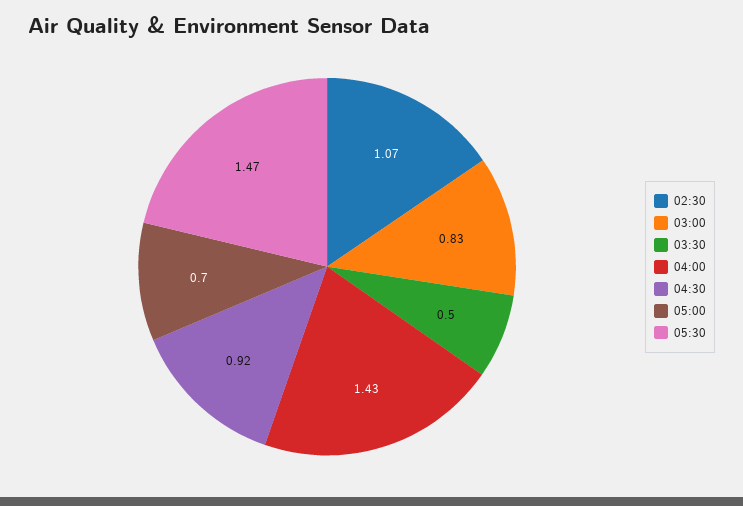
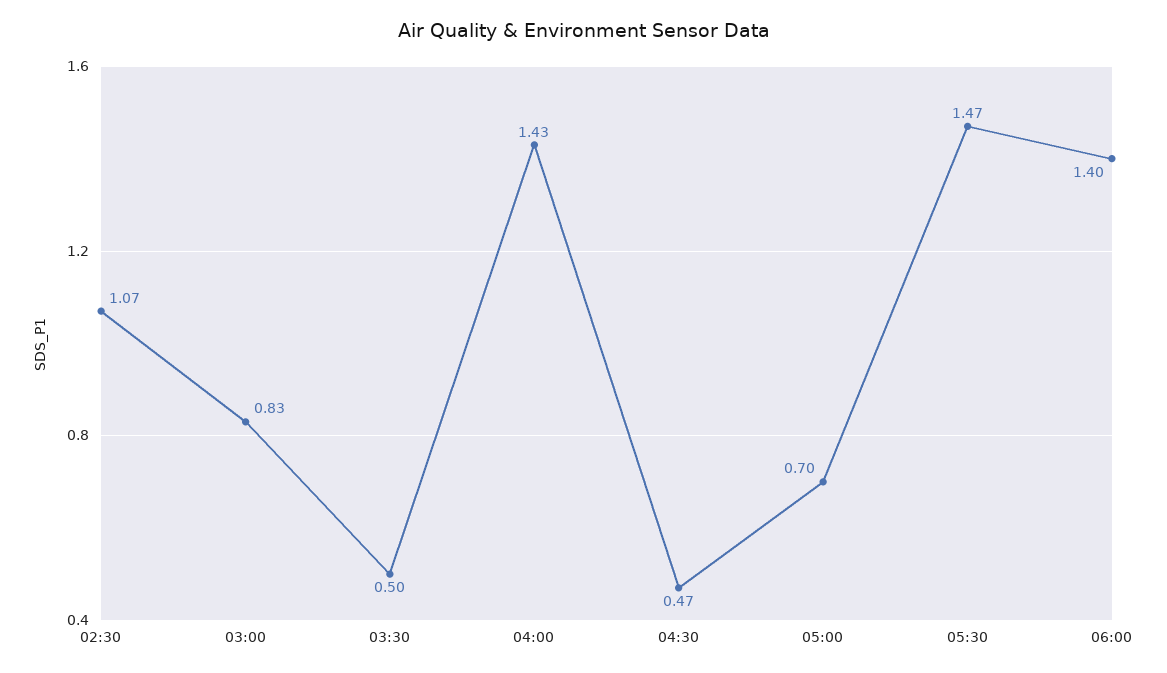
04:30: 0.92 -> 0.47
06:00: none -> 1.4

